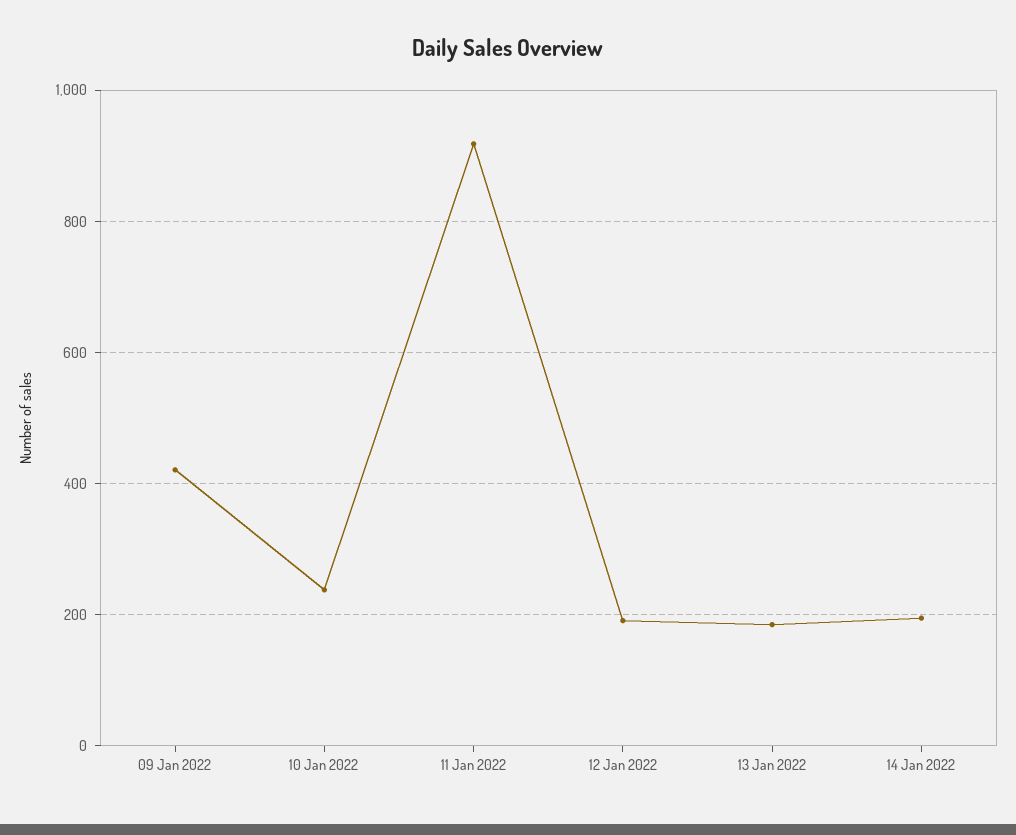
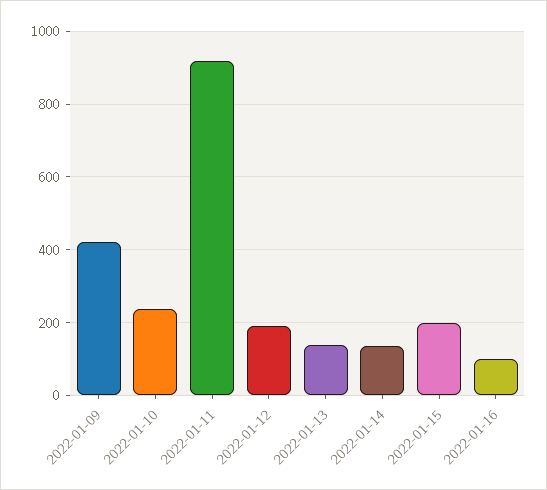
13 Jan 2022: 180 -> 140
14 Jan 2022: 200 -> 140
2022-01-15: none -> 200
2022-01-16: none -> 100

